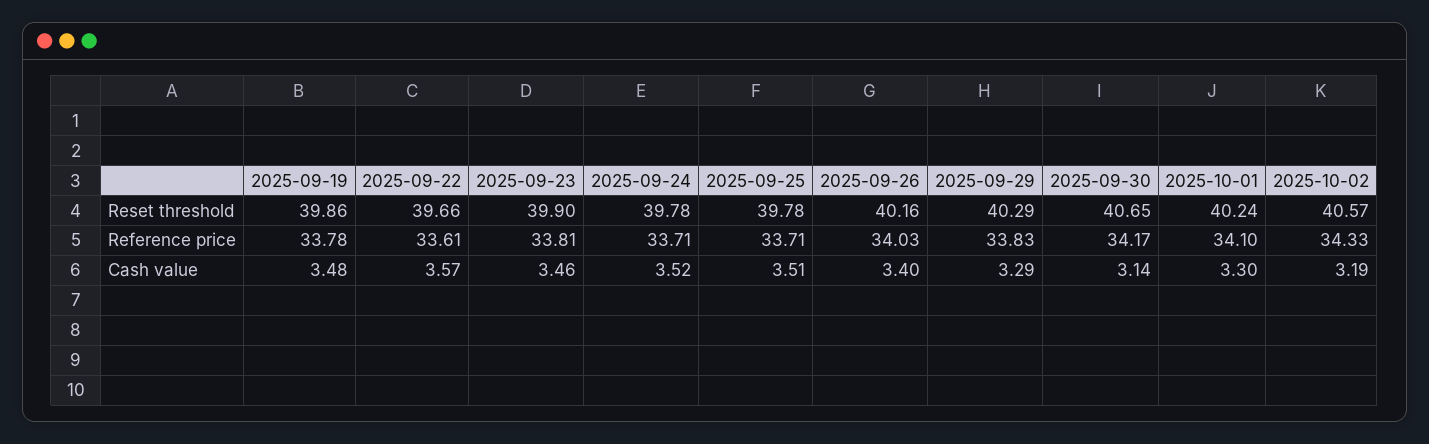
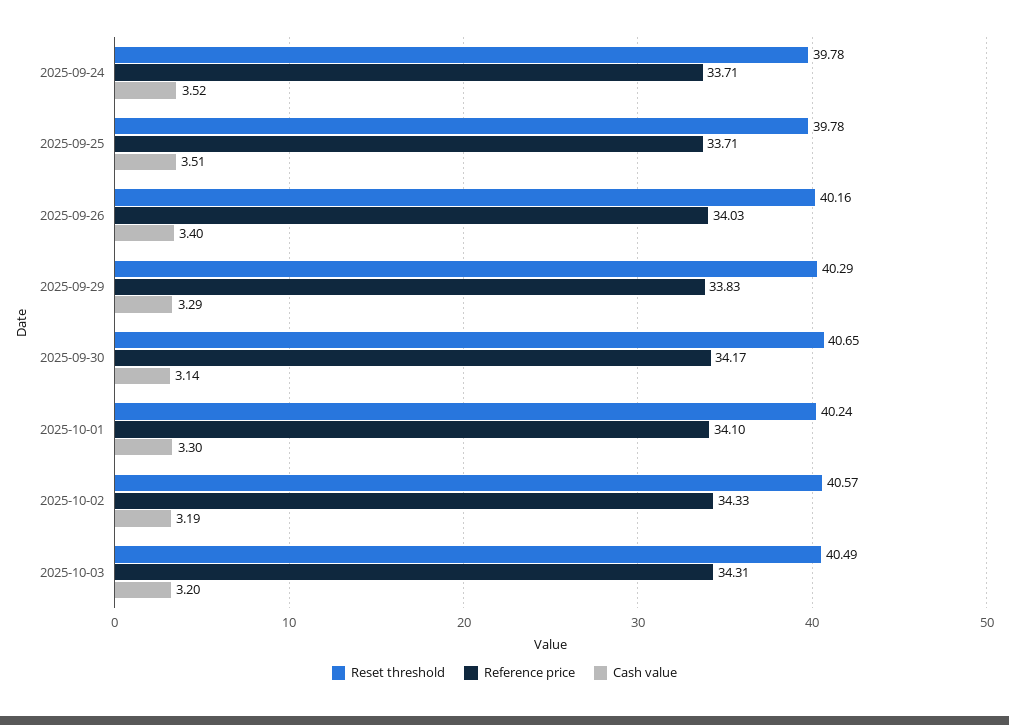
Reset threshold, 2025-09-19: 39.86 -> none
Reset threshold, 2025-09-22: 39.66 -> none
Reset threshold, 2025-09-23: 39.9 -> none
Reference price, 2025-09-19: 33.78 -> none
Reference price, 2025-09-22: 33.61 -> none
Reference price, 2025-09-23: 33.81 -> none
Cash value, 2025-09-19: 3.48 -> none
Cash value, 2025-09-22: 3.57 -> none
Cash value, 2025-09-23: 3.46 -> none
Reset threshold, 2025-10-03: none -> 40.49
Reference price, 2025-10-03: none -> 34.31
Cash value, 2025-10-03: none -> 3.2

